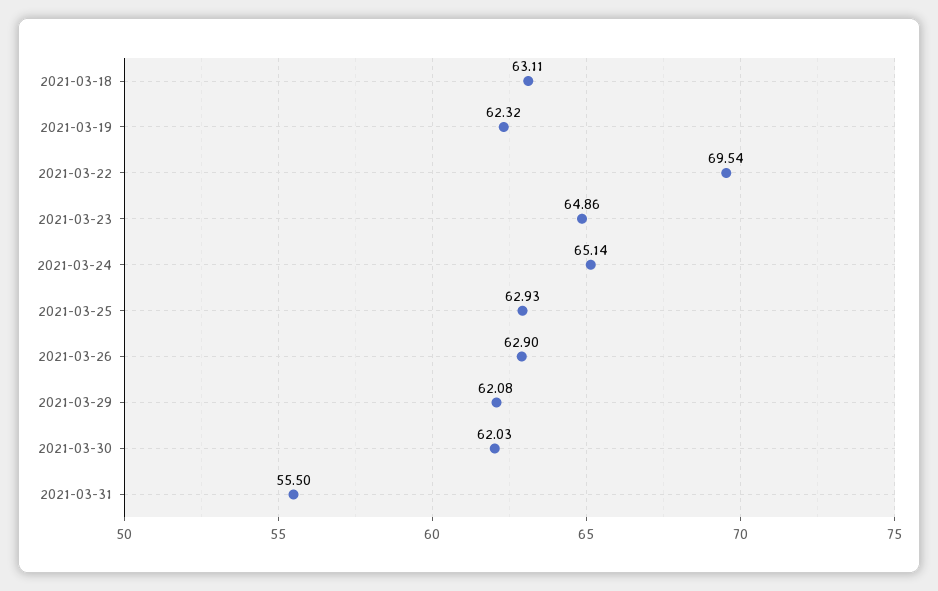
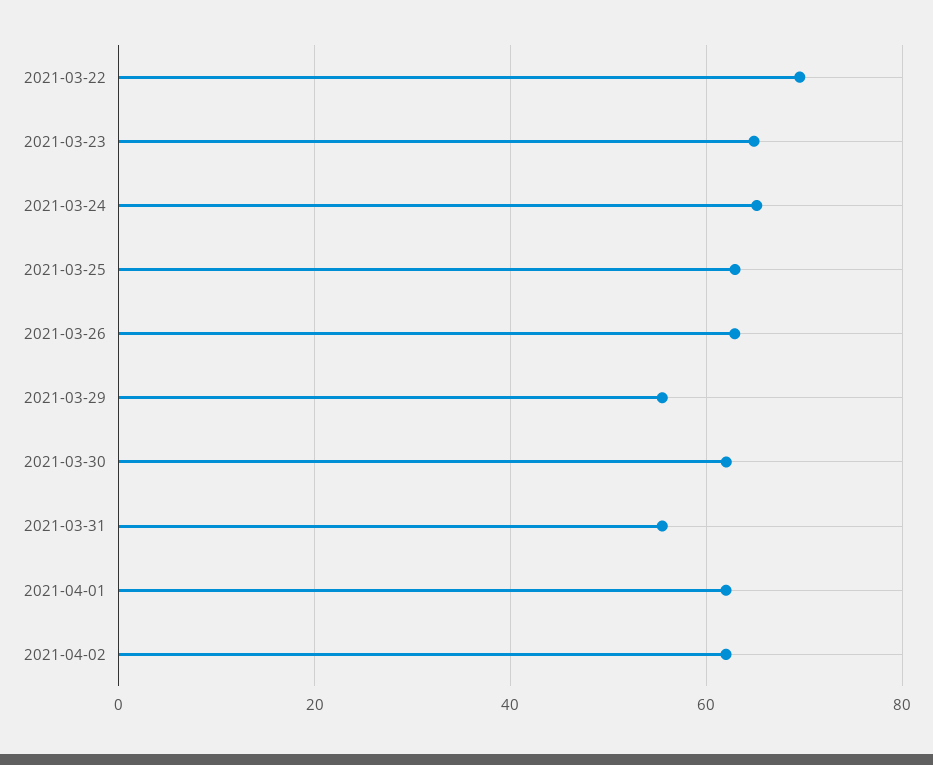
2021-03-18: 63.11 -> none
2021-03-19: 62.32 -> none
2021-03-29: 62.08 -> 56
2021-04-01: none -> 62
2021-04-02: none -> 62

